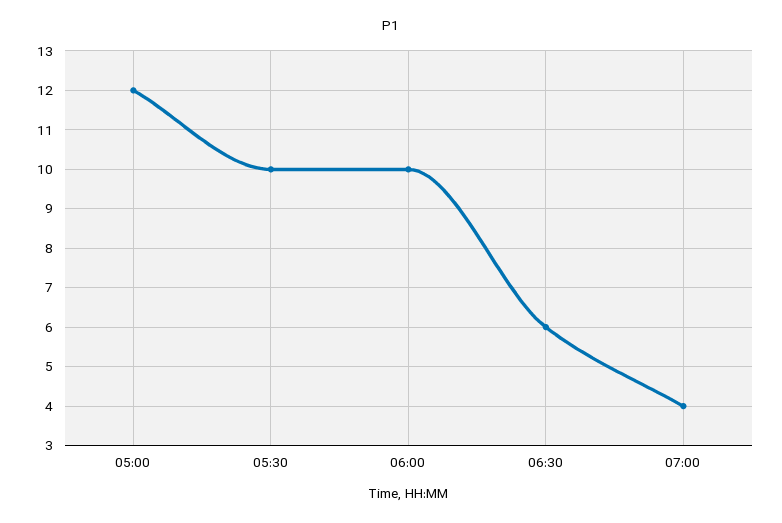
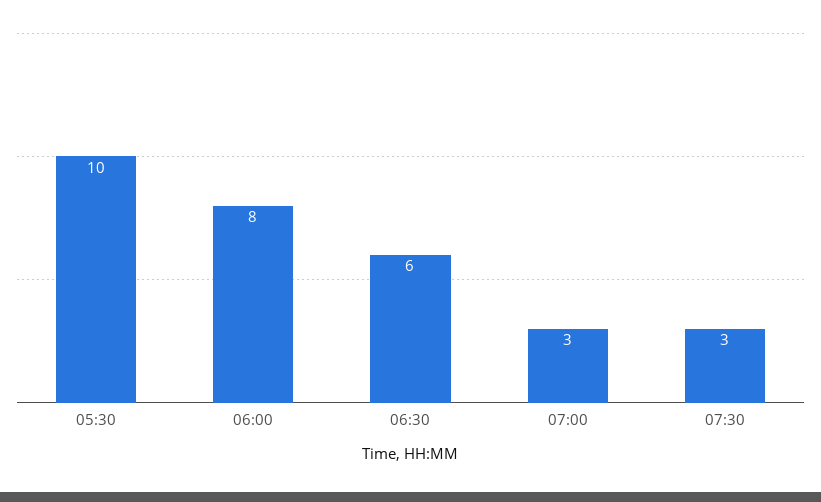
05:00: 12 -> none
06:00: 10 -> 8
07:00: 4 -> 3
07:30: none -> 3

